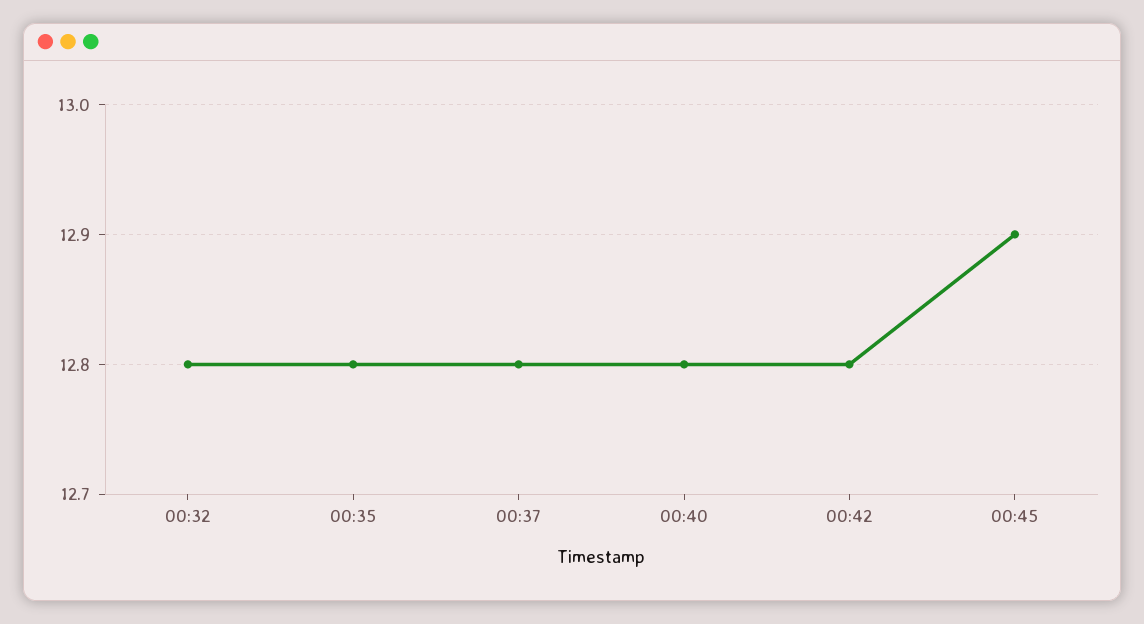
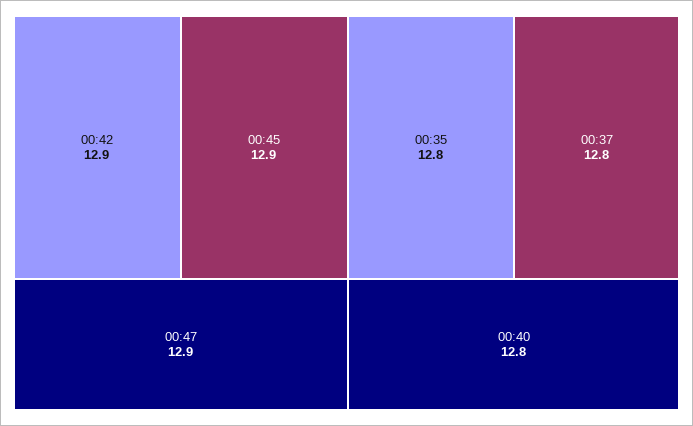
00:32: 12.8 -> none
00:42: 12.8 -> 12.9
00:47: none -> 12.9

